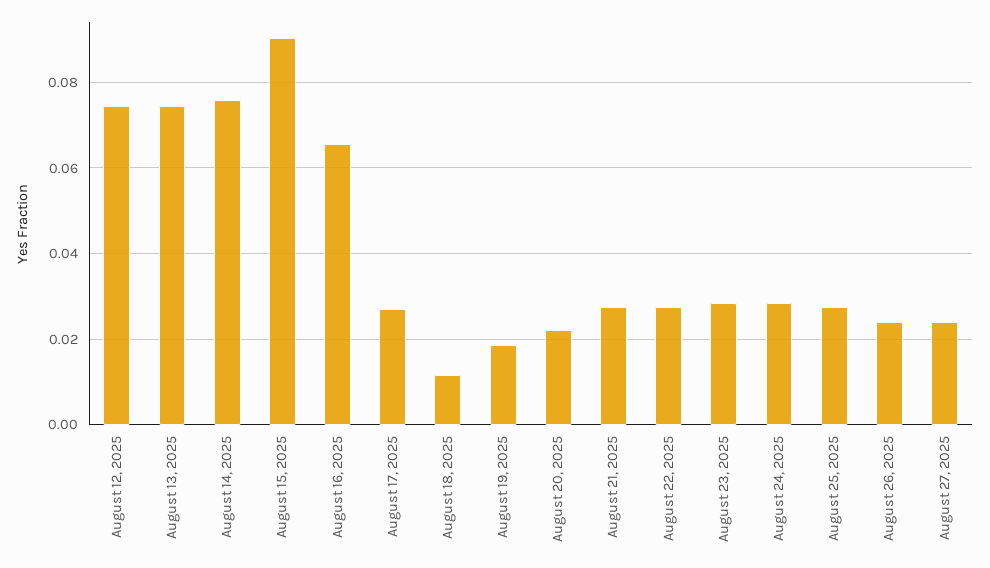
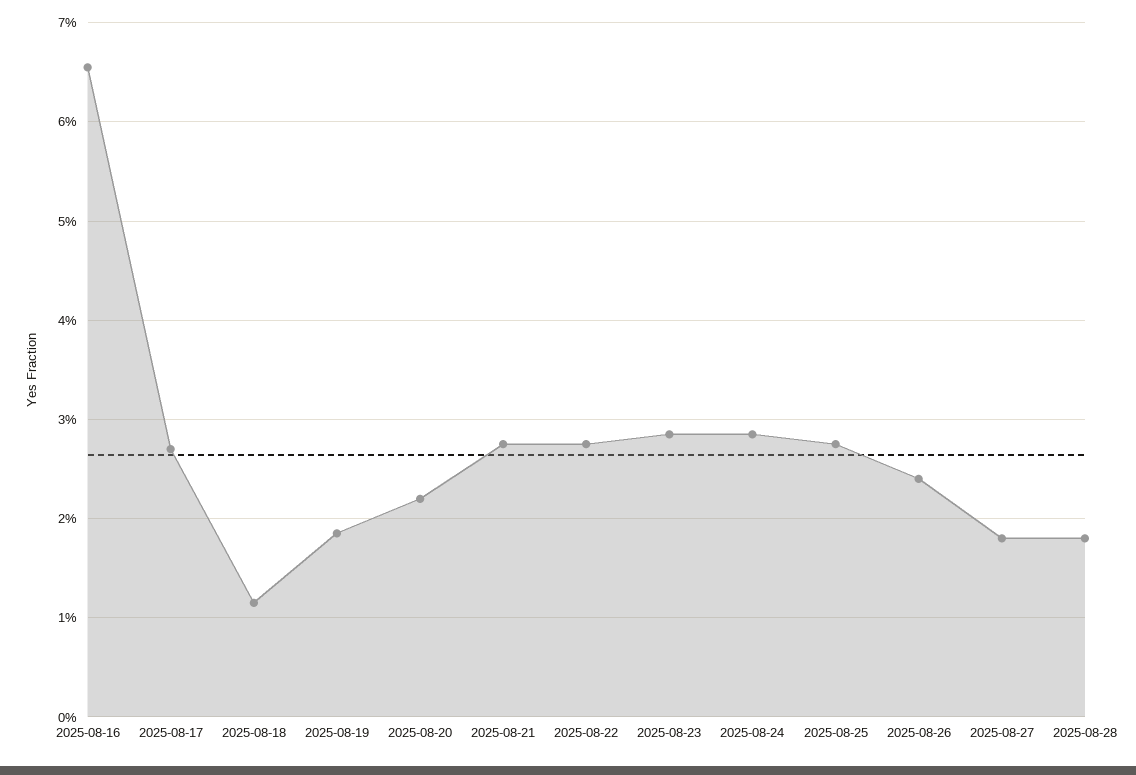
August 12, 2025: 0.074 -> none
August 13, 2025: 0.074 -> none
August 14, 2025: 0.076 -> none
August 15, 2025: 0.09 -> none
August 27, 2025: 0.024 -> 0.018
2025-08-28: none -> 0.018

